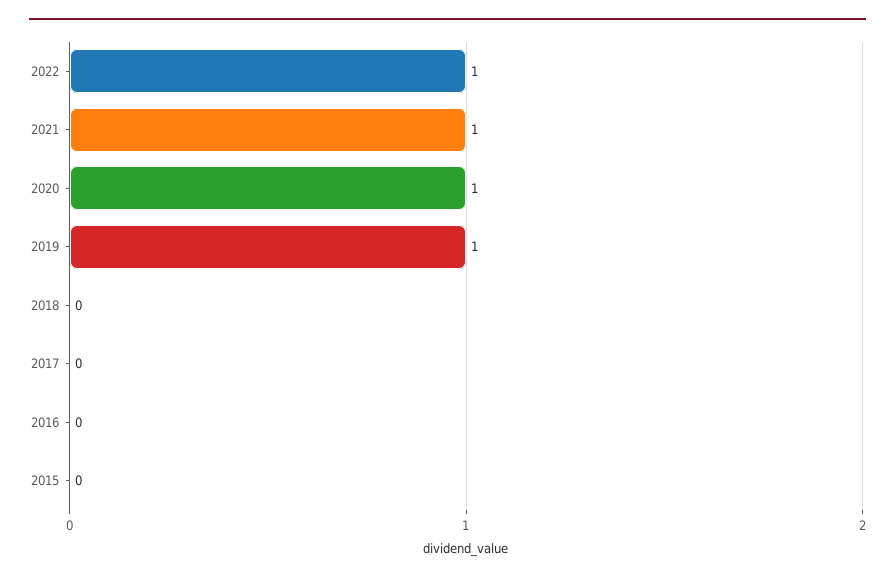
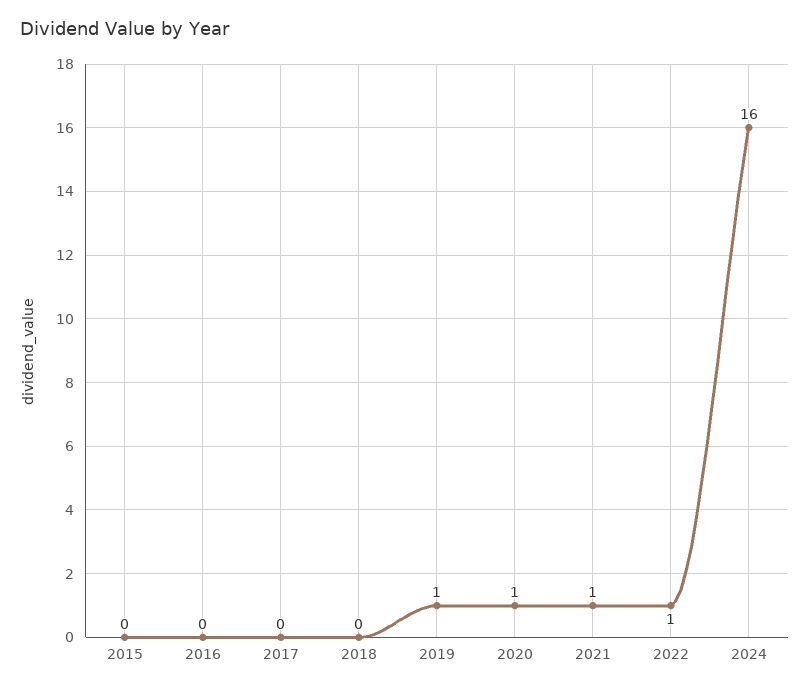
2024: none -> 16

